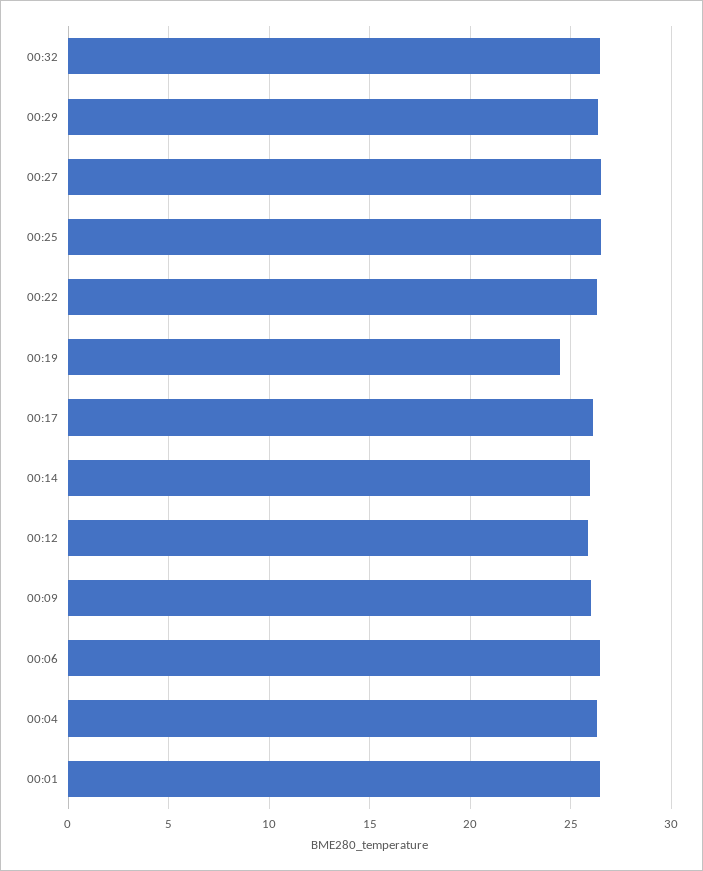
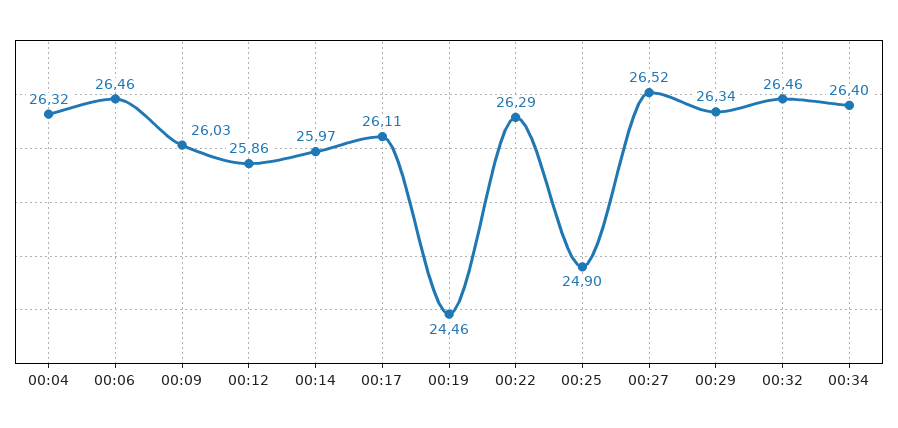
00:25: 26.5 -> 24.9
00:01: 26.5 -> none
00:34: none -> 26.4

